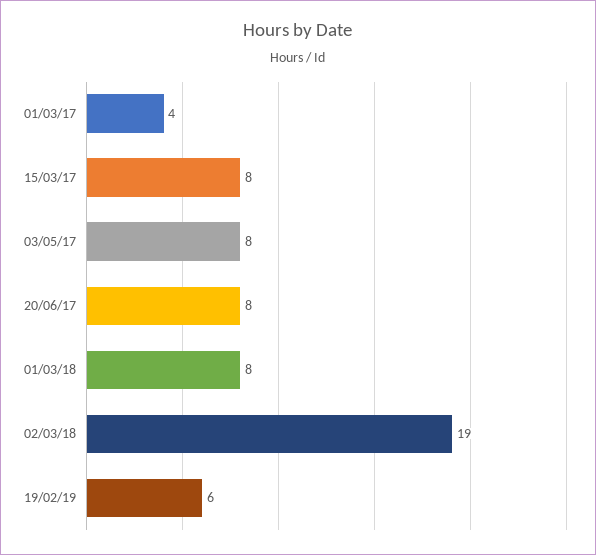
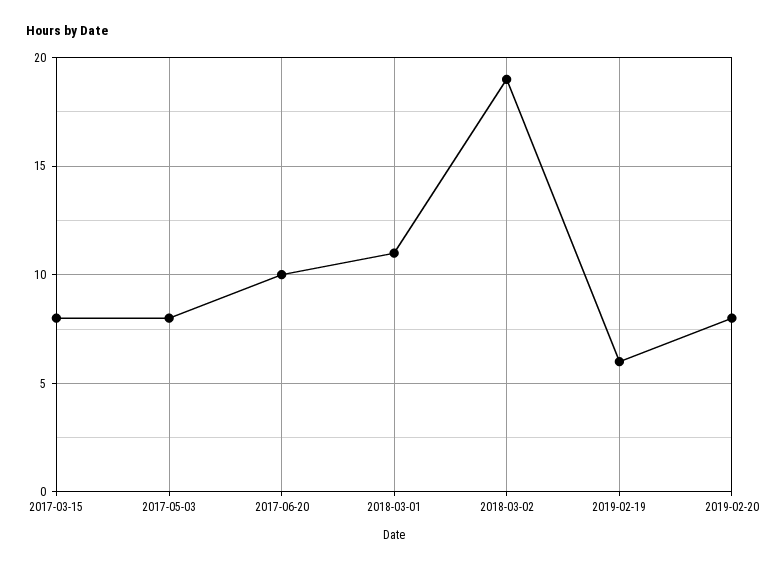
01/03/17: 4 -> none
20/06/17: 8 -> 10
01/03/18: 8 -> 11
2019-02-20: none -> 8

